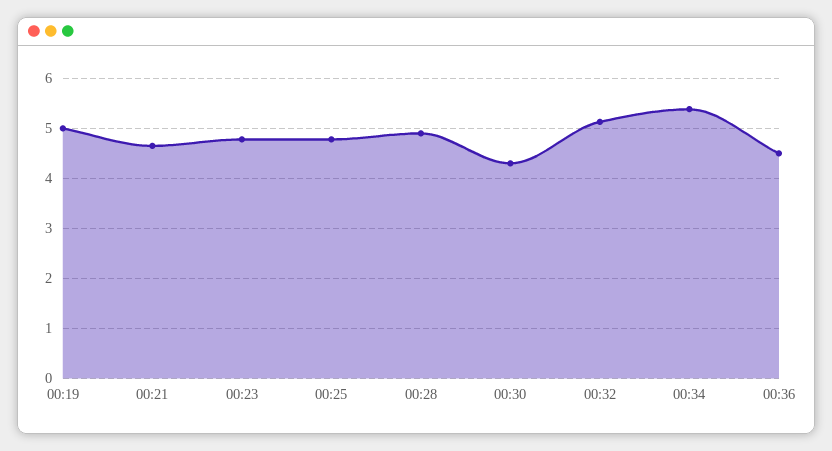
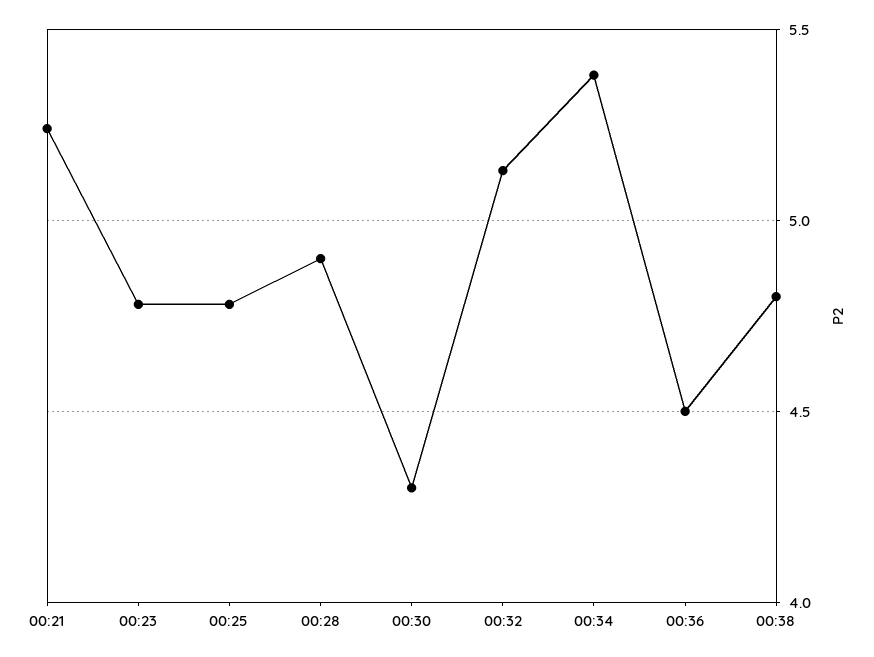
00:19: 5 -> none
00:21: 4.6 -> 5.25
00:38: none -> 4.8

